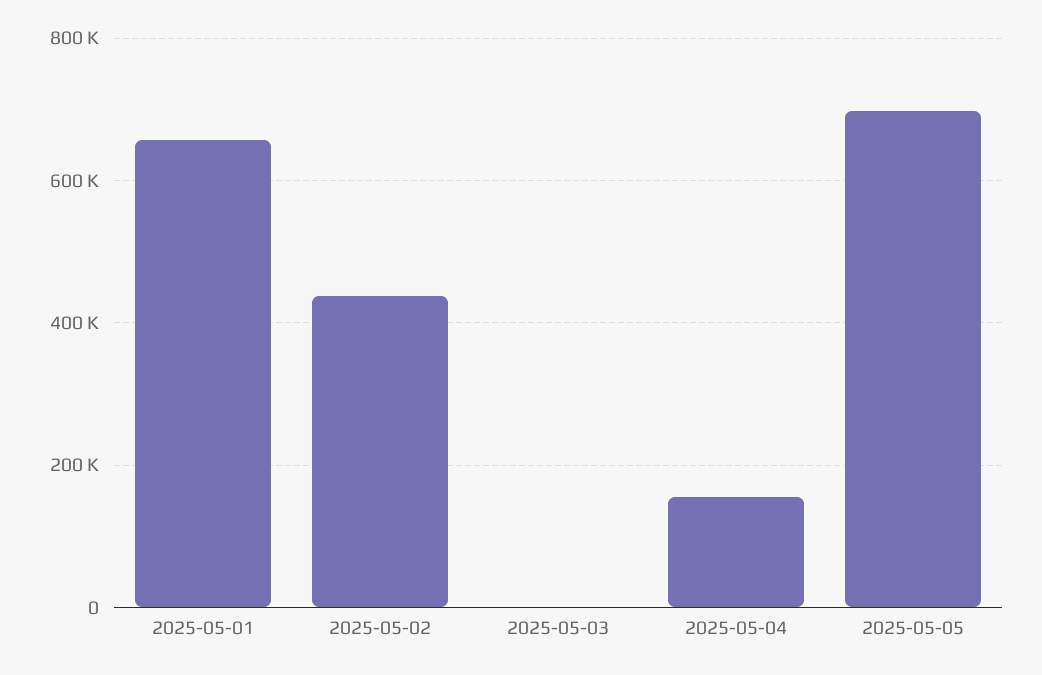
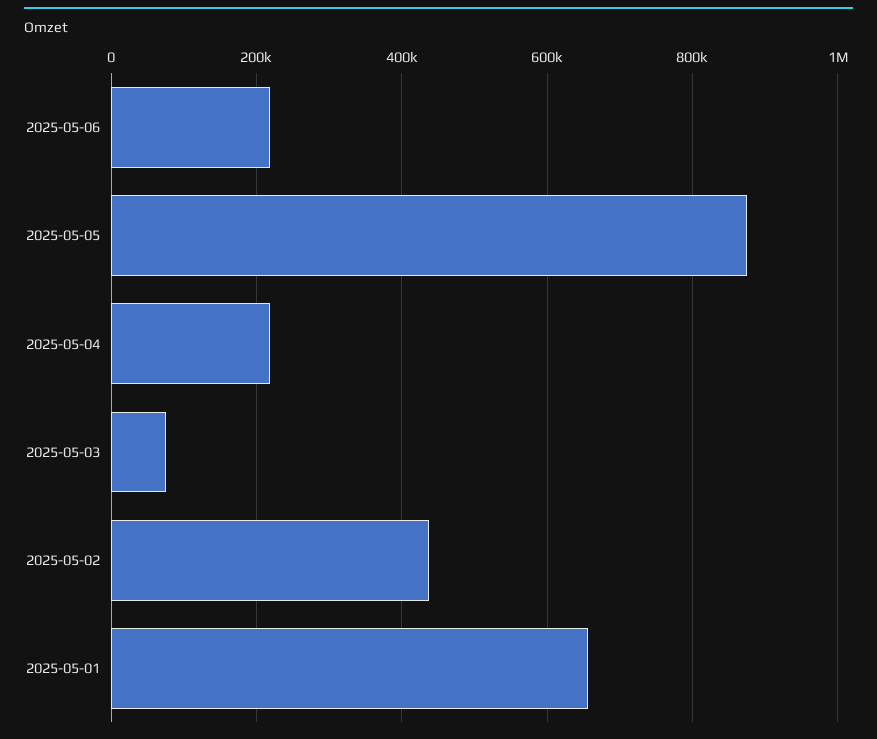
2025-05-03: 0 -> 80000
2025-05-04: 160000 -> 220000
2025-05-05: 700000 -> 880000
2025-05-06: none -> 220000

